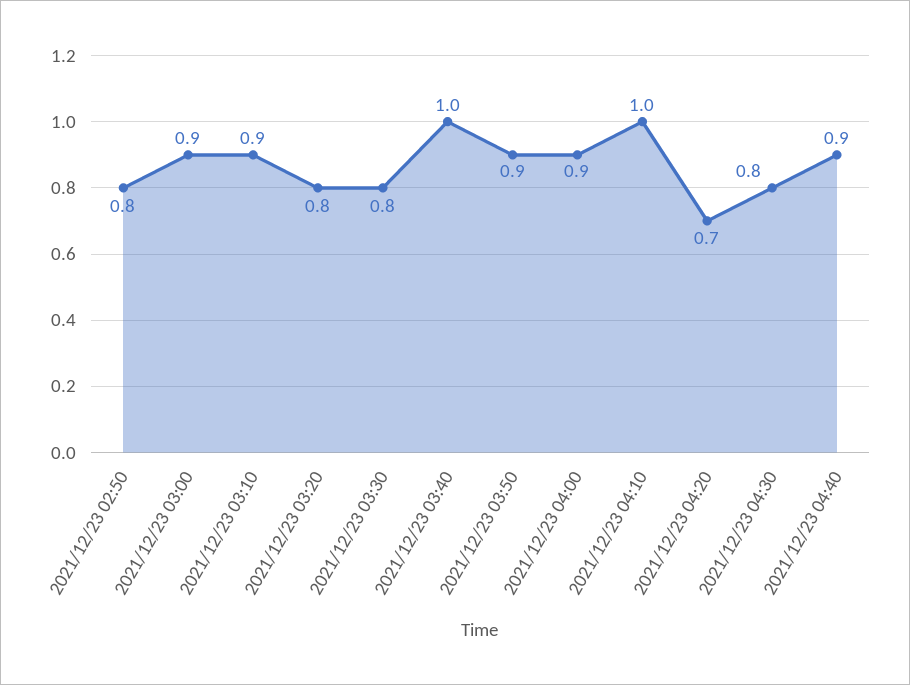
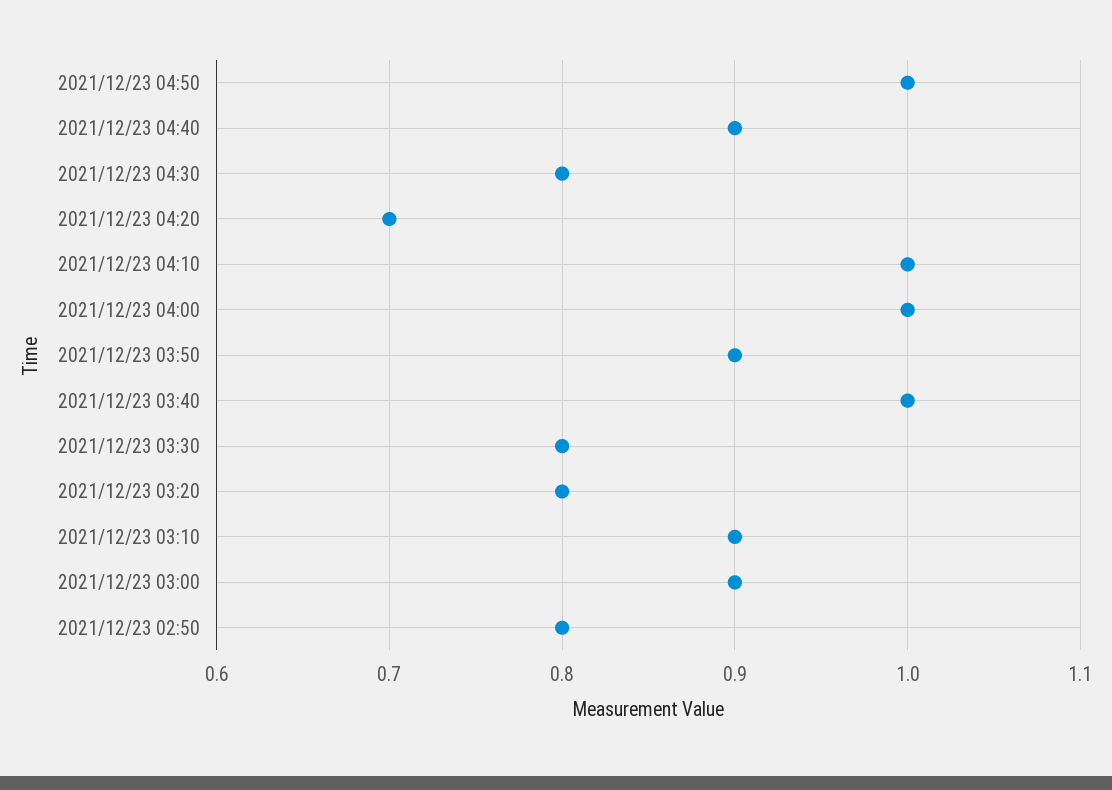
2021/12/23 04:00: 0.9 -> 1
2021/12/23 04:50: none -> 1

